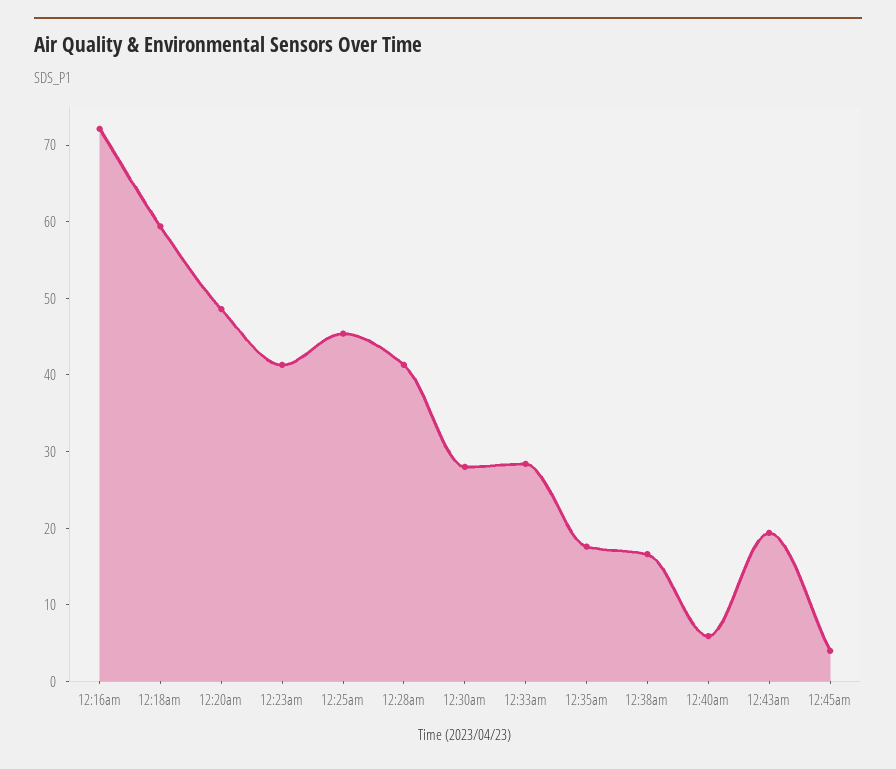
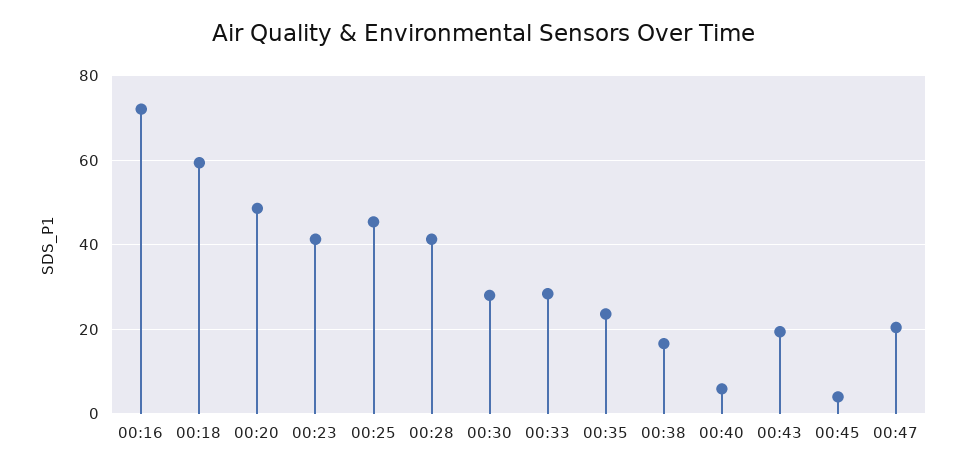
12:35am: 18 -> 24
00:47: none -> 20

